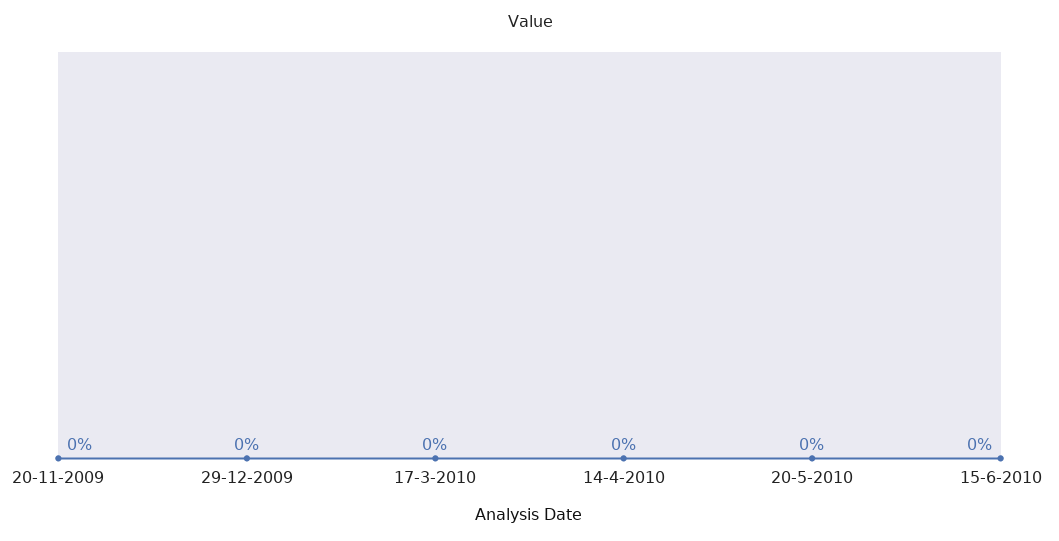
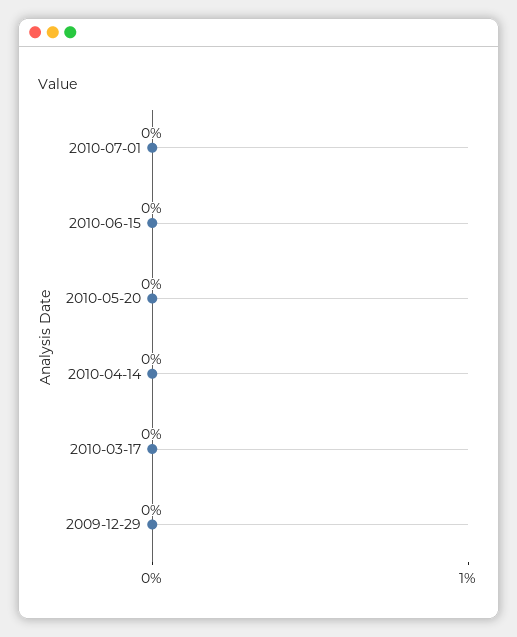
20-11-2009: 0 -> none
2010-07-01: none -> 0

